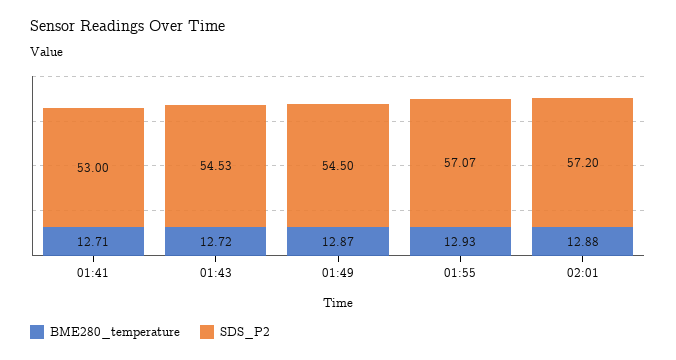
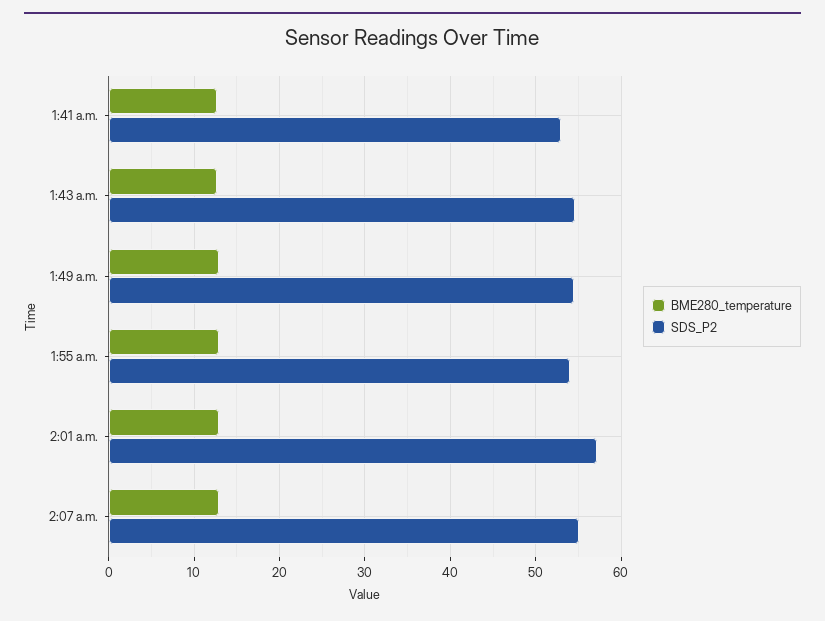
SDS_P2, 01:55: 57.07 -> 54
BME280_temperature, 2:07 a.m.: none -> 13
SDS_P2, 2:07 a.m.: none -> 55

